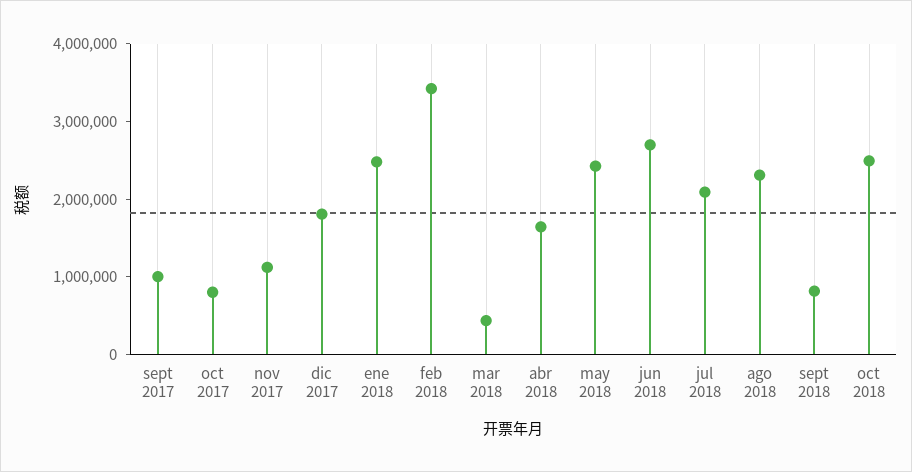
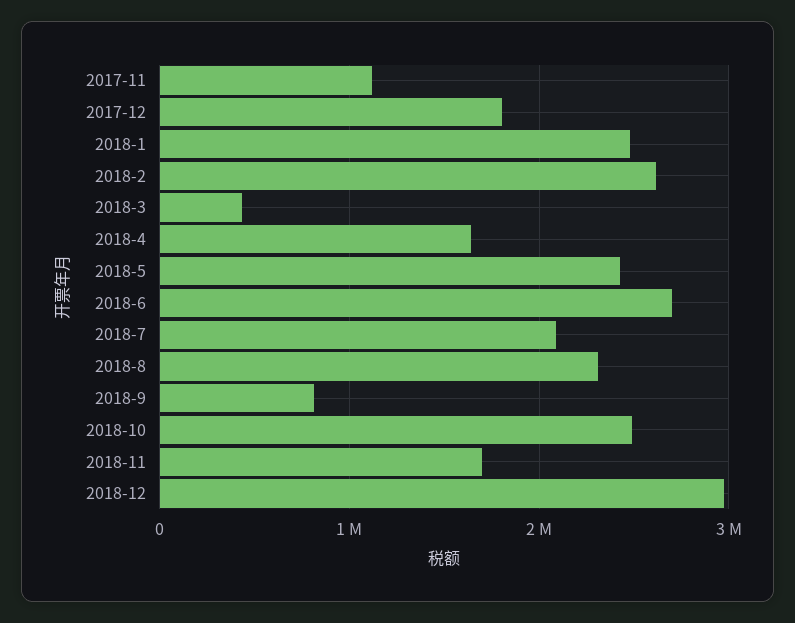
sept 2017: 1000000 -> none
oct 2017: 800000 -> none
feb 2018: 3400000 -> 2600000
2018-11: none -> 1700000
2018-12: none -> 3000000

